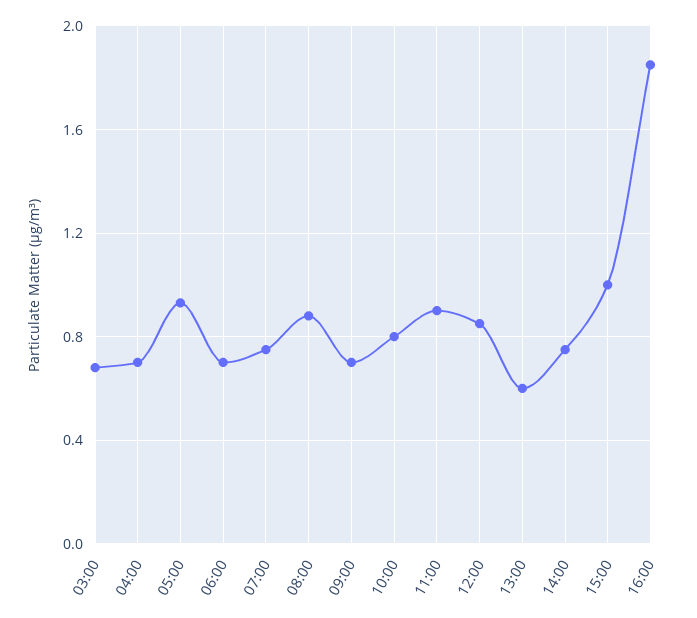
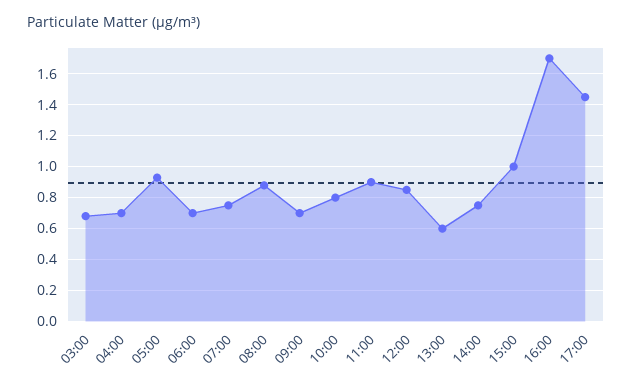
16:00: 1.85 -> 1.7
17:00: none -> 1.45

